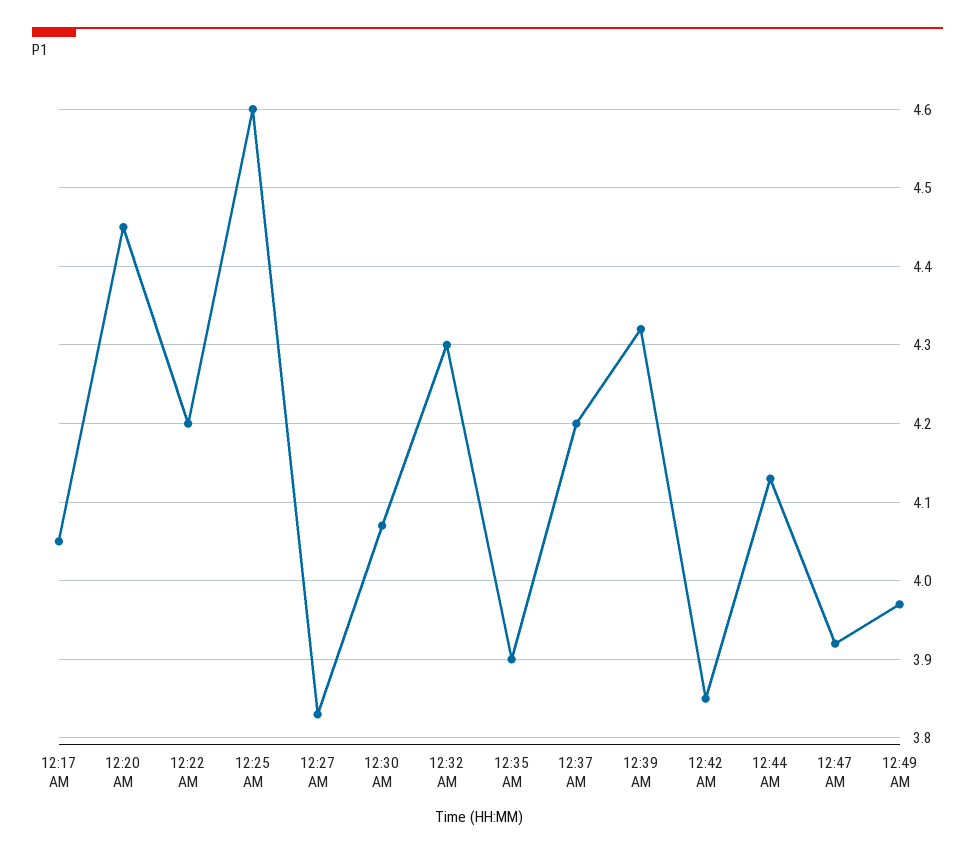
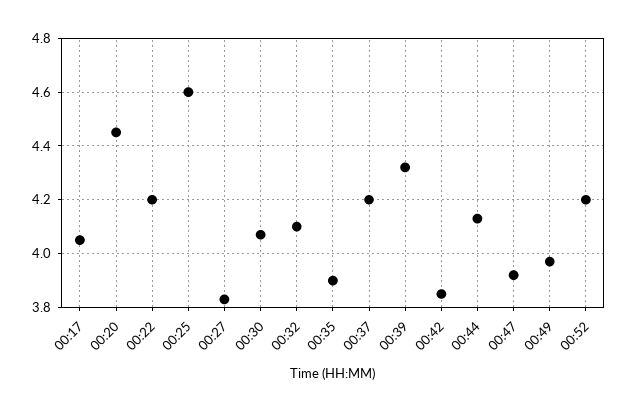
12:32 AM: 4.3 -> 4.1
00:52: none -> 4.2

